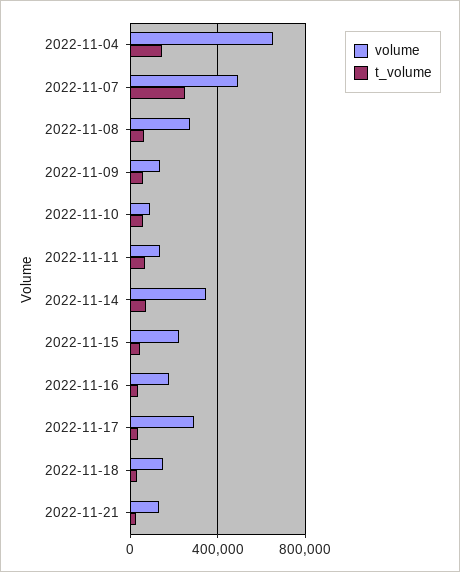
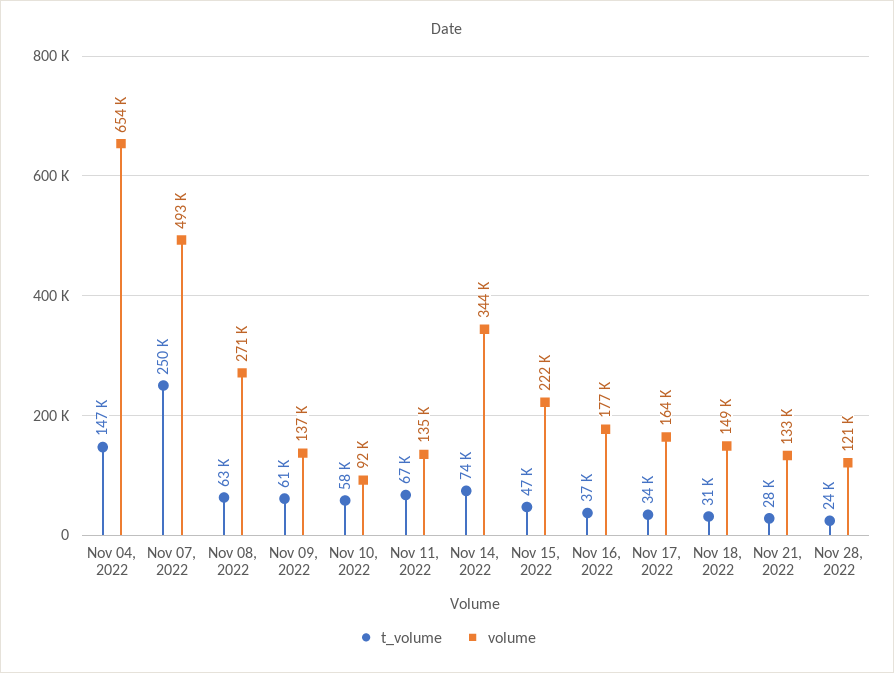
volume, 2022-11-17: 300000 -> 164000
t_volume, Nov 28, 2022: none -> 24000
volume, Nov 28, 2022: none -> 121000

